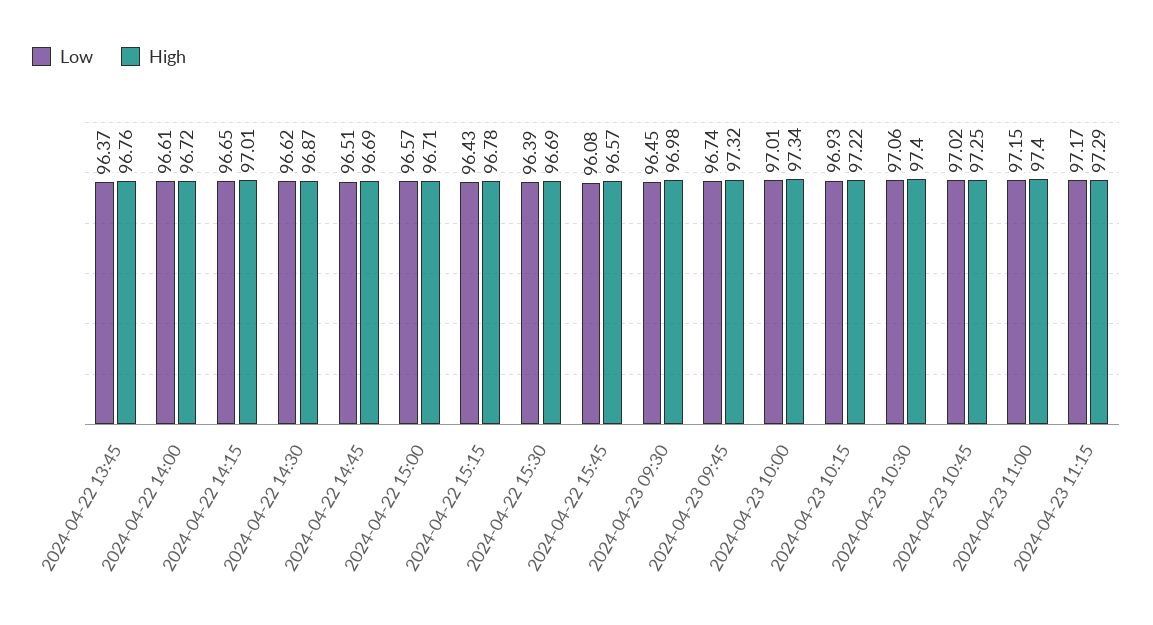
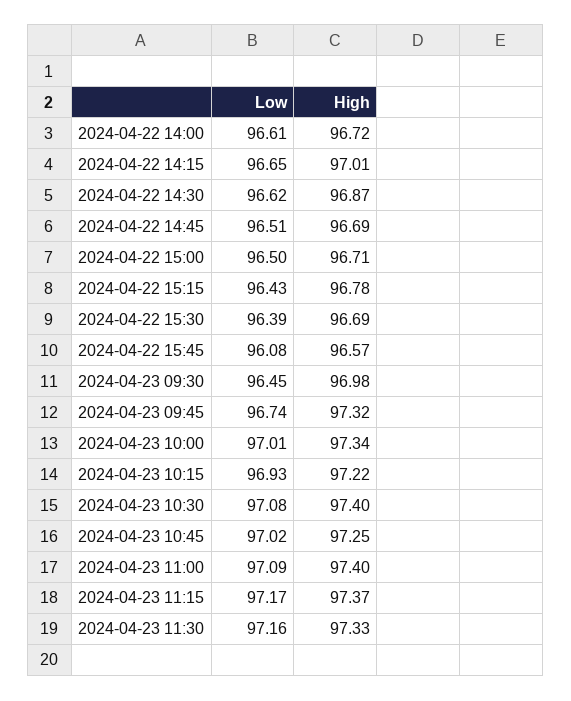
Low, 2024-04-22 13:45: 96.37 -> none
High, 2024-04-22 13:45: 96.76 -> none
Low, 2024-04-22 15:00: 96.57 -> 96.5
Low, 2024-04-23 10:30: 97.06 -> 97.08
Low, 2024-04-23 11:00: 97.15 -> 97.09
High, 2024-04-23 11:15: 97.29 -> 97.37
Low, 2024-04-23 11:30: none -> 97.16
High, 2024-04-23 11:30: none -> 97.33

